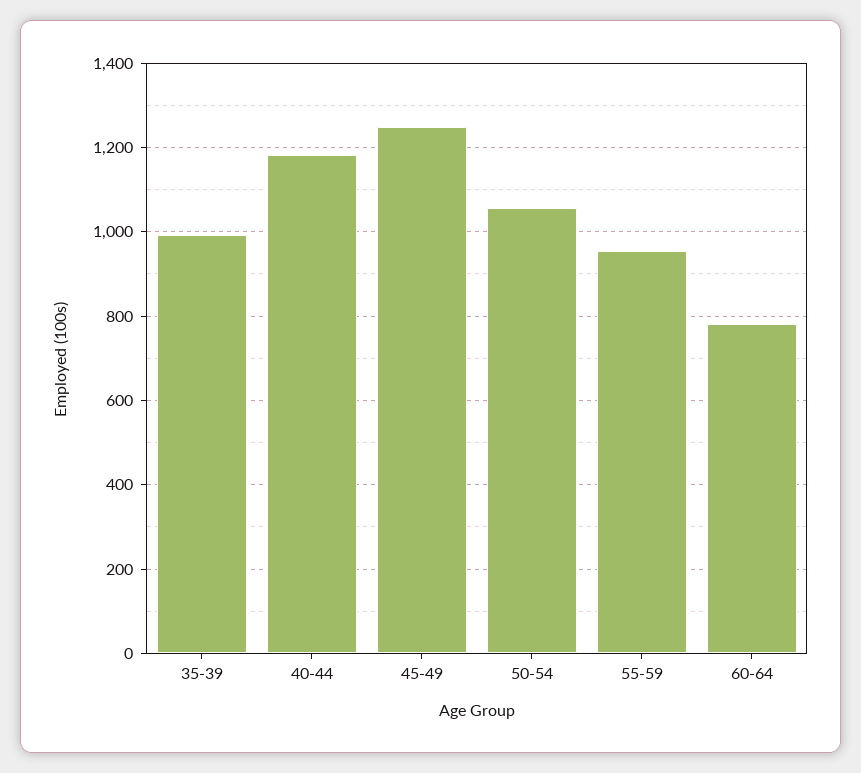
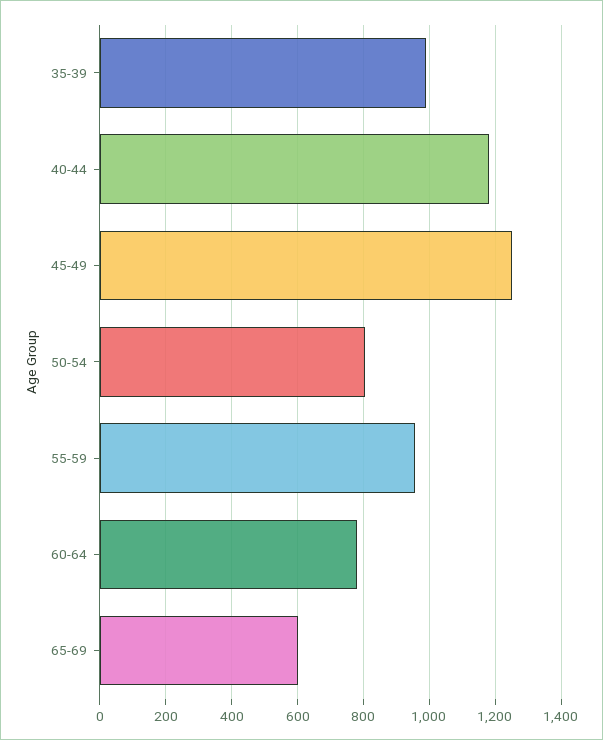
50-54: 1060 -> 800
65-69: none -> 600

